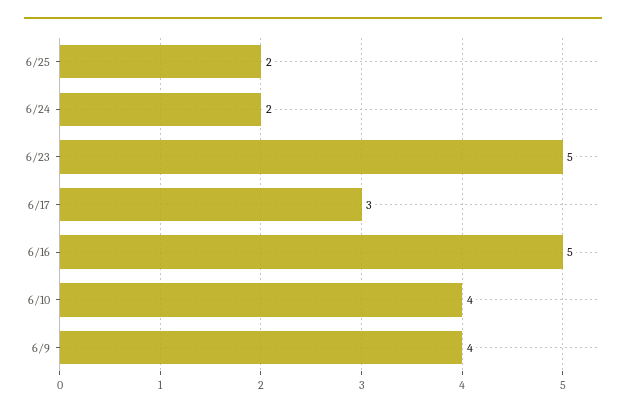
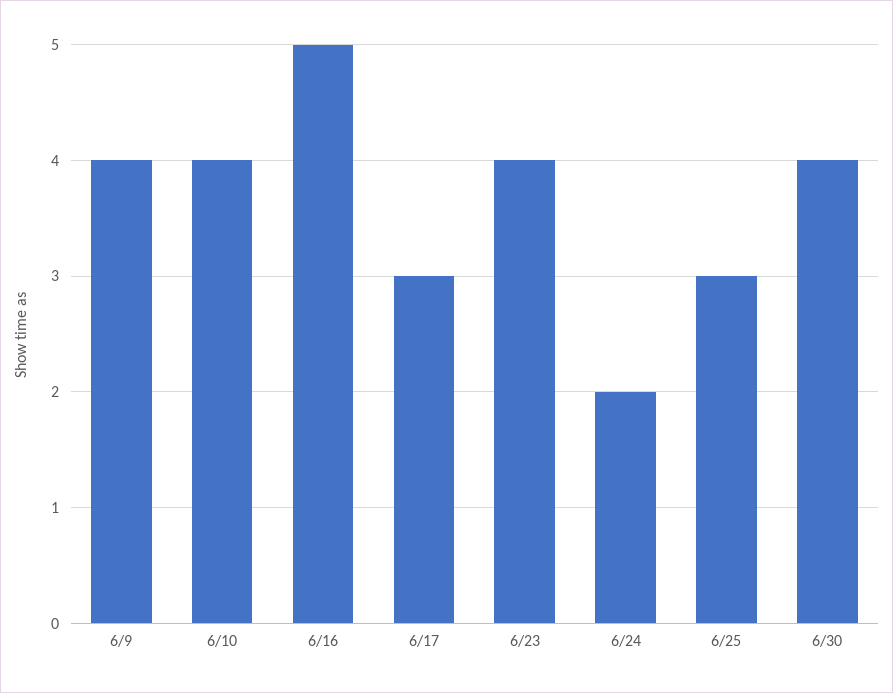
6/25: 2 -> 3
6/23: 5 -> 4
6/30: none -> 4

